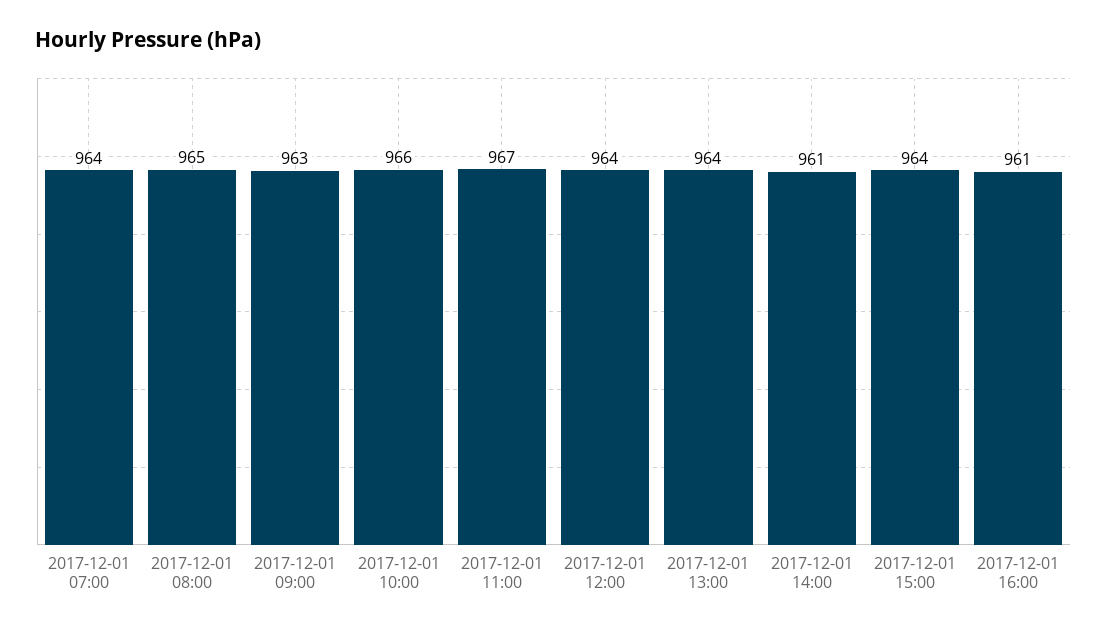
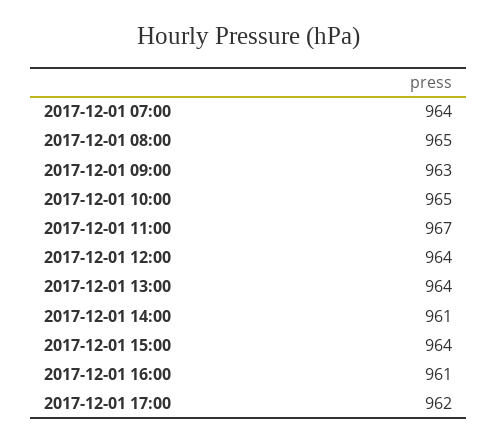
2017-12-01 10:00: 966 -> 965
2017-12-01 17:00: none -> 962

